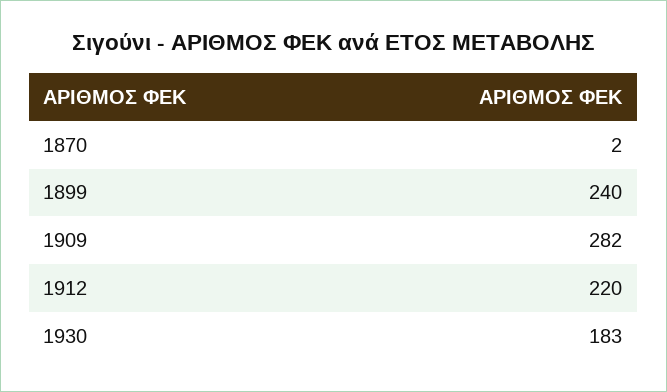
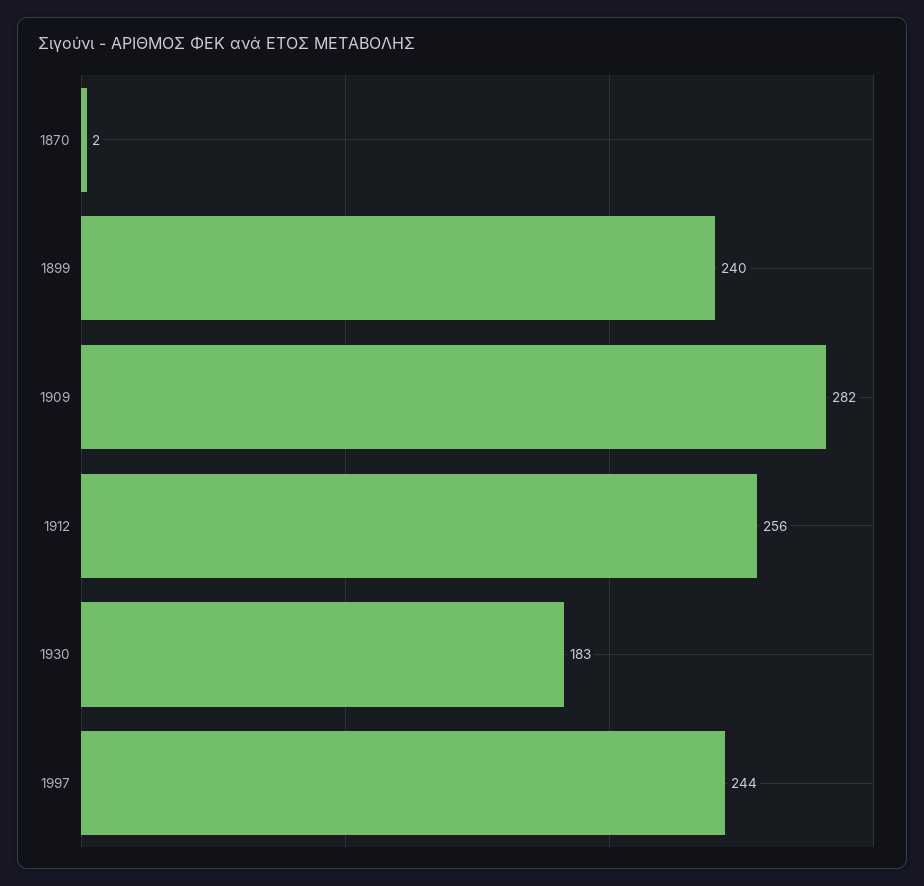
1912: 220 -> 256
1997: none -> 244

